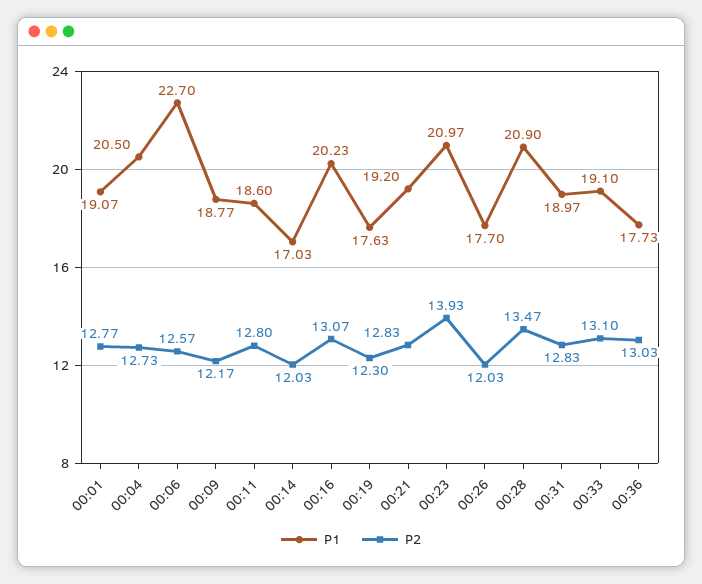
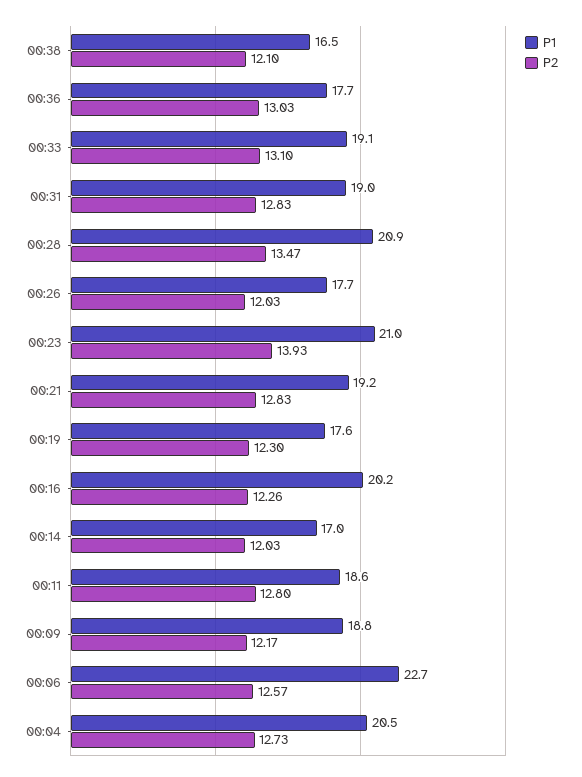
P1, 00:01: 19.07 -> none
P2, 00:01: 12.77 -> none
P2, 00:16: 13.07 -> 12.26
P1, 00:38: none -> 16.5
P2, 00:38: none -> 12.1

